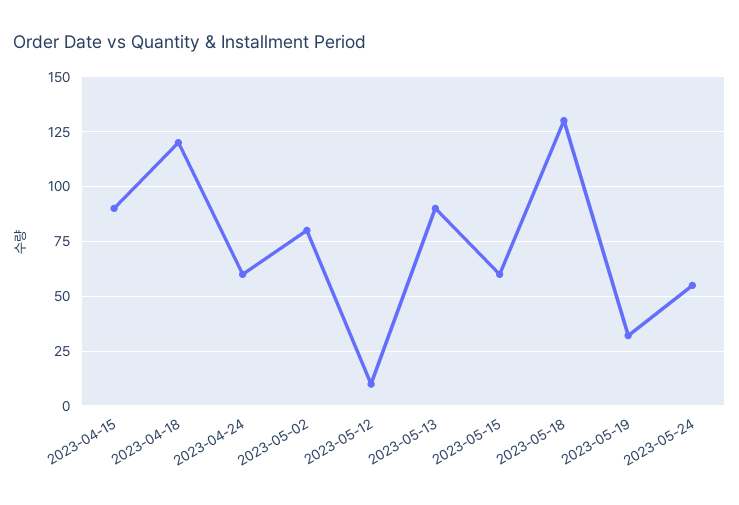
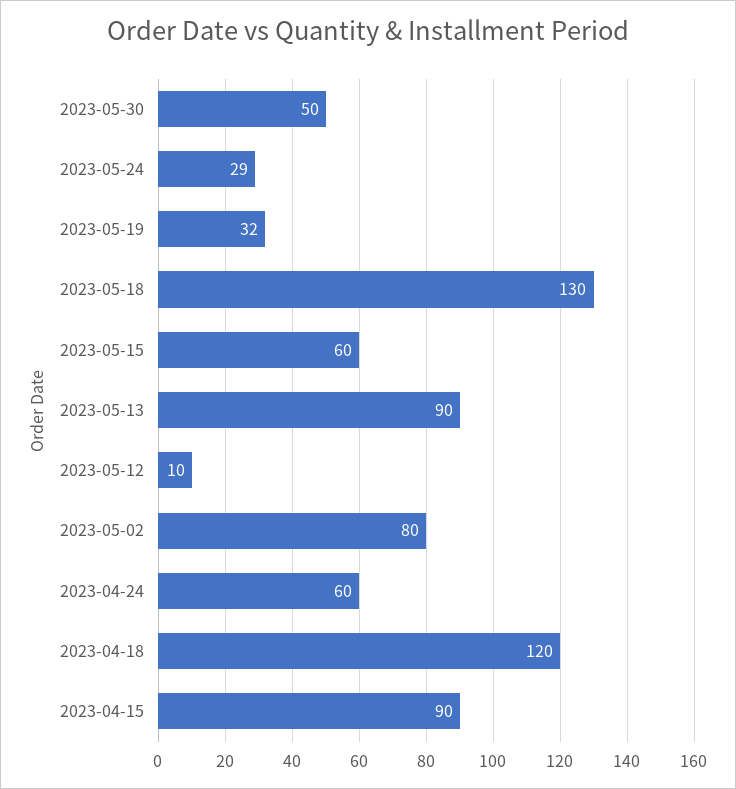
2023-05-24: 55 -> 29
2023-05-30: none -> 50

